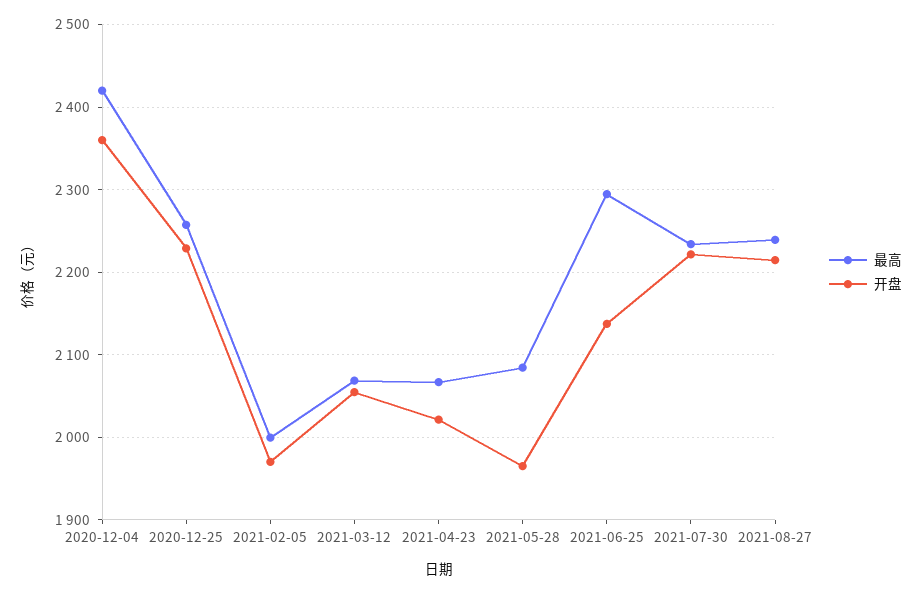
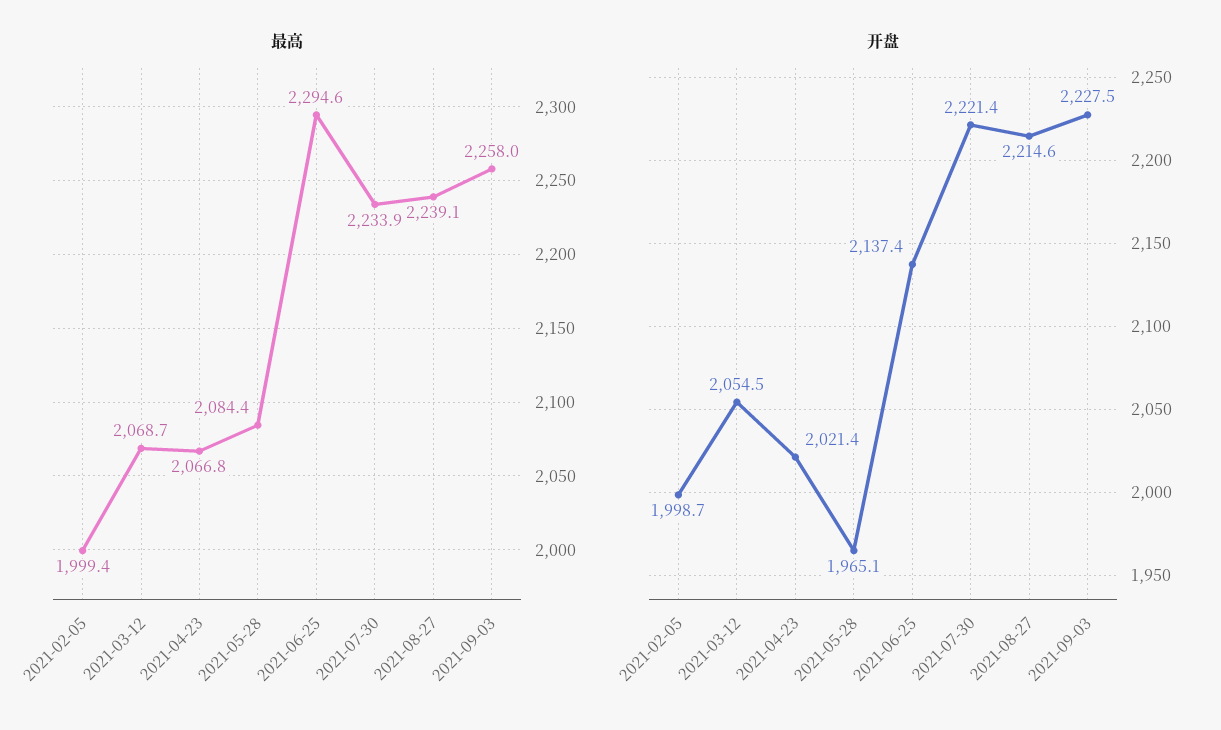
最高, 2020-12-04: 2420 -> none
开盘, 2020-12-04: 2360 -> none
最高, 2020-12-25: 2260 -> none
开盘, 2020-12-25: 2230 -> none
开盘, 2021-02-05: 1970 -> 1998.7
最高, 2021-09-03: none -> 2258
开盘, 2021-09-03: none -> 2227.5

